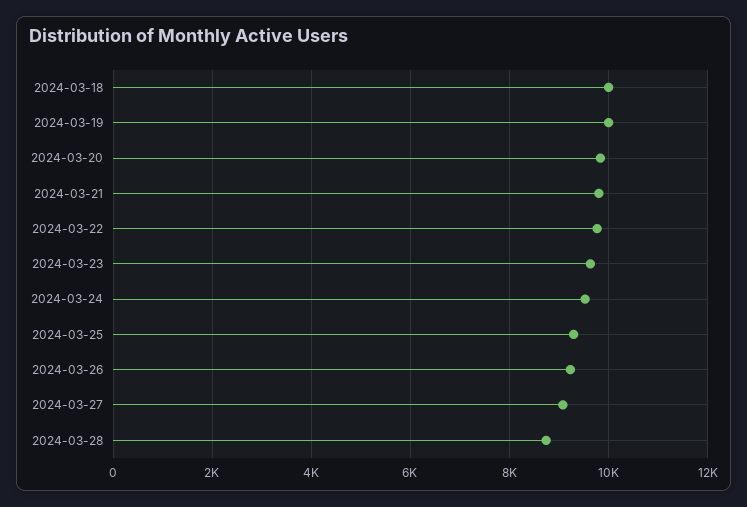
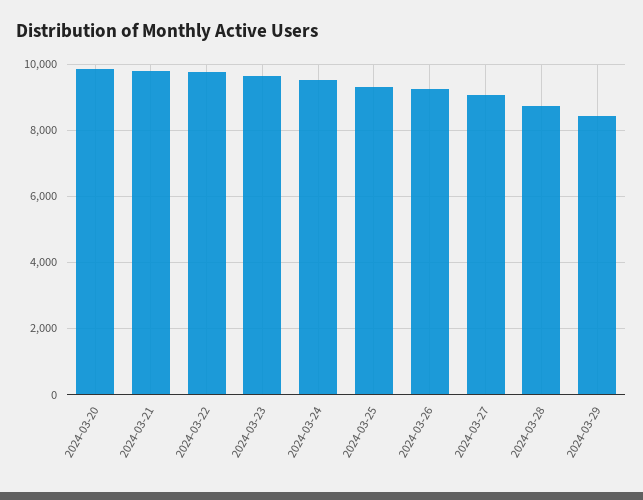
2024-03-18: 10000 -> none
2024-03-19: 10000 -> none
2024-03-29: none -> 8400

